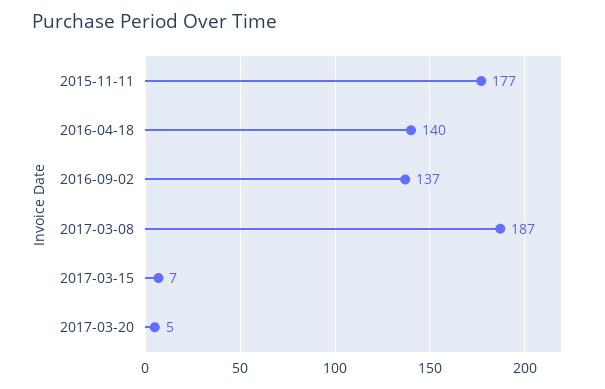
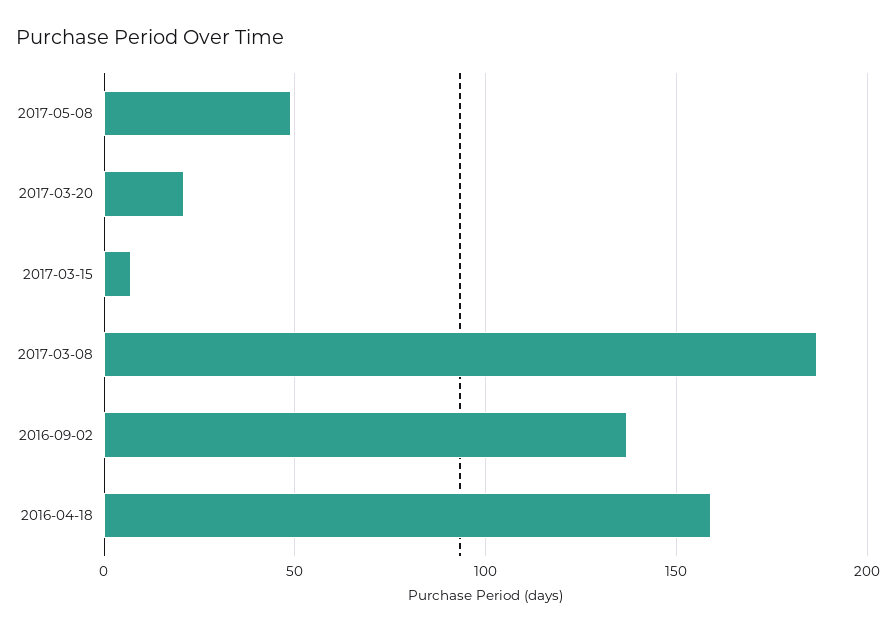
2015-11-11: 177 -> none
2016-04-18: 140 -> 160
2017-03-20: 5 -> 20
2017-05-08: none -> 50

